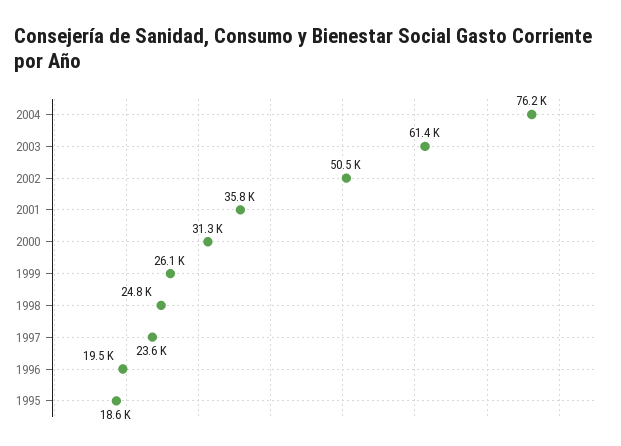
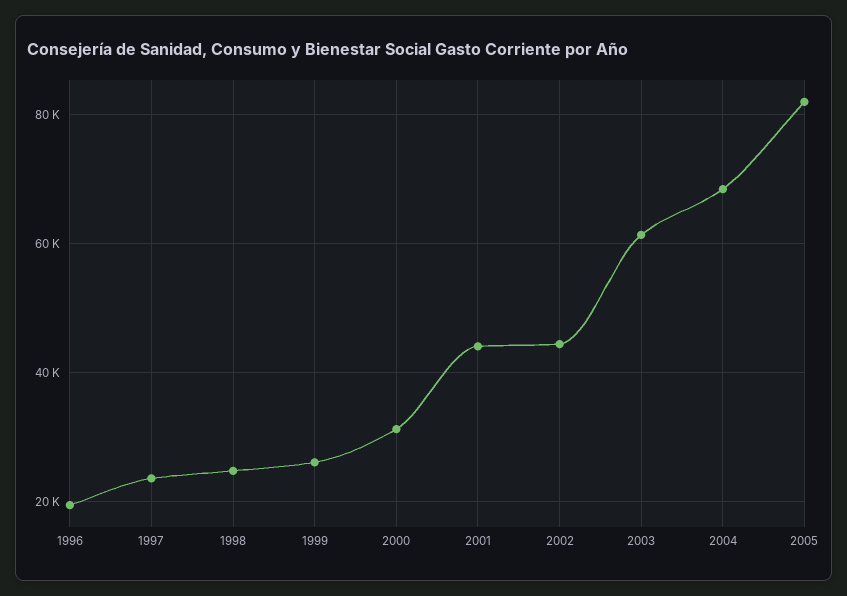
2004: 76200 -> 68000
2002: 50500 -> 44000
2001: 35800 -> 44000
1995: 18600 -> none
2005: none -> 82000

